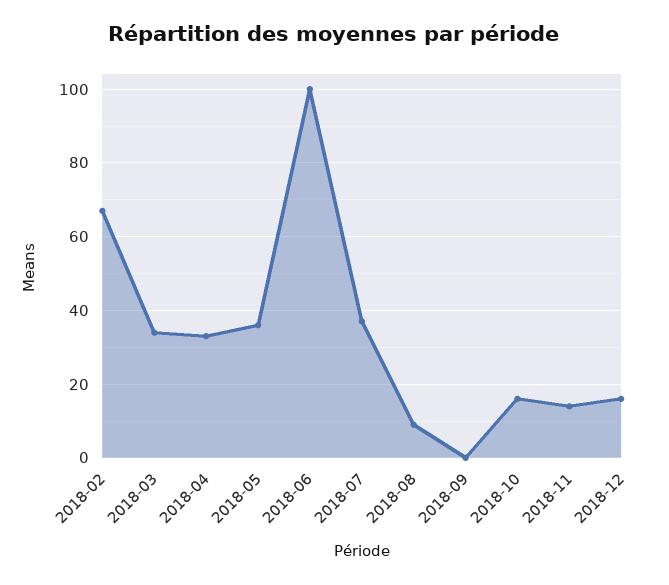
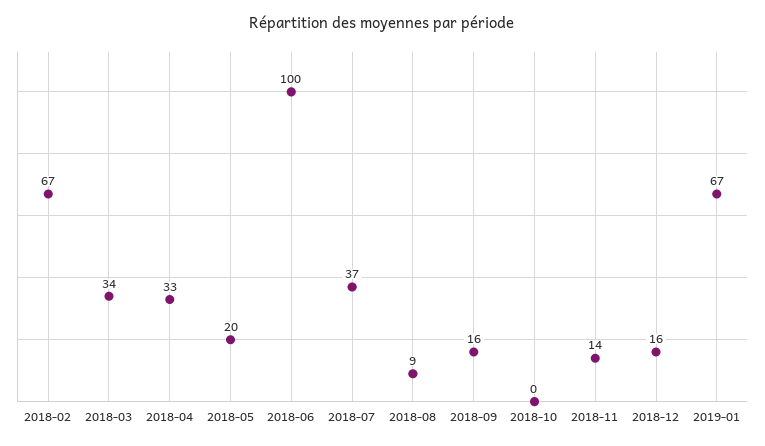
2018-05: 35 -> 20
2018-09: 0 -> 16
2018-10: 15 -> 0
2019-01: none -> 67

